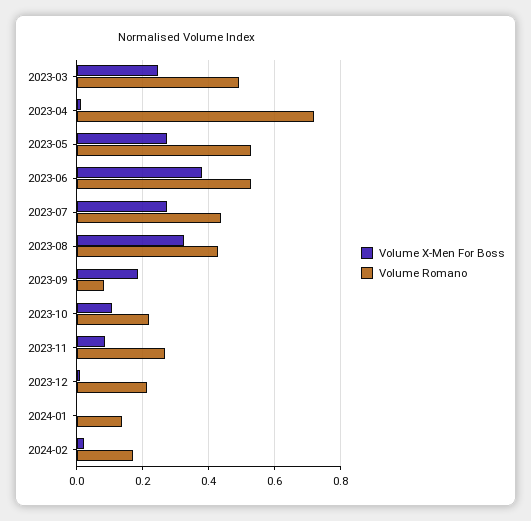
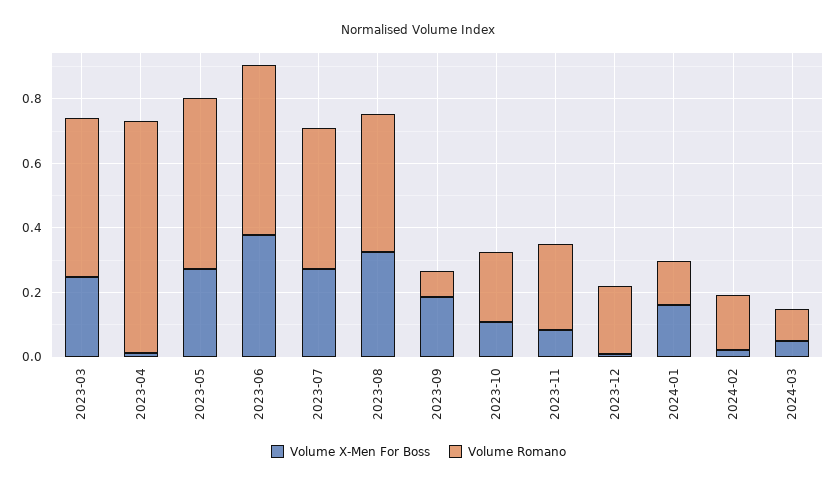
Volume X-Men For Boss, 2024-01: 0 -> 0.15
Volume X-Men For Boss, 2024-03: none -> 0.05
Volume Romano, 2024-03: none -> 0.1

